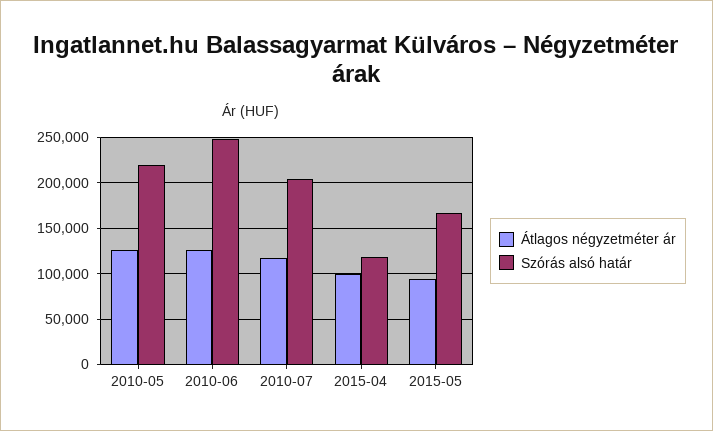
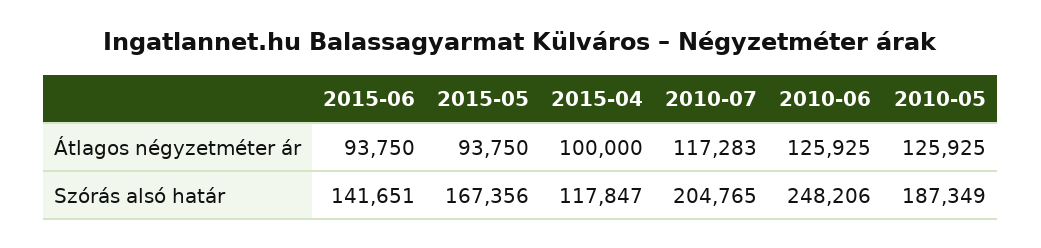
Szórás alsó határ, 2010-05: 220000 -> 187349
Átlagos négyzetméter ár, 2015-06: none -> 93750
Szórás alsó határ, 2015-06: none -> 141651

